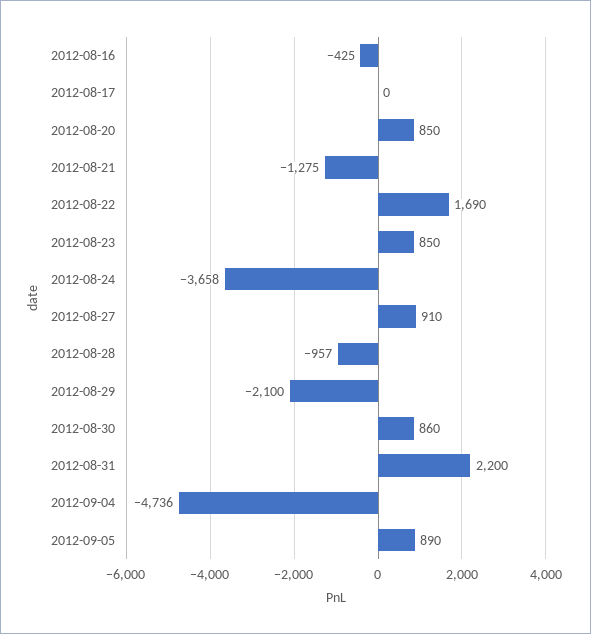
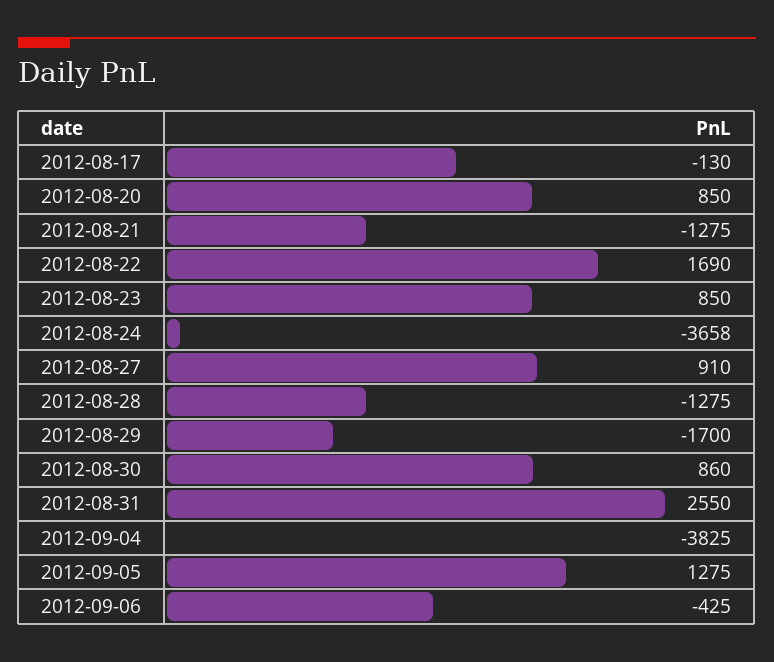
2012-08-16: -425 -> none
2012-08-17: 0 -> -130
2012-08-28: -957 -> -1275
2012-08-29: -2100 -> -1700
2012-08-31: 2200 -> 2550
2012-09-04: -4736 -> -3825
2012-09-05: 890 -> 1275
2012-09-06: none -> -425

